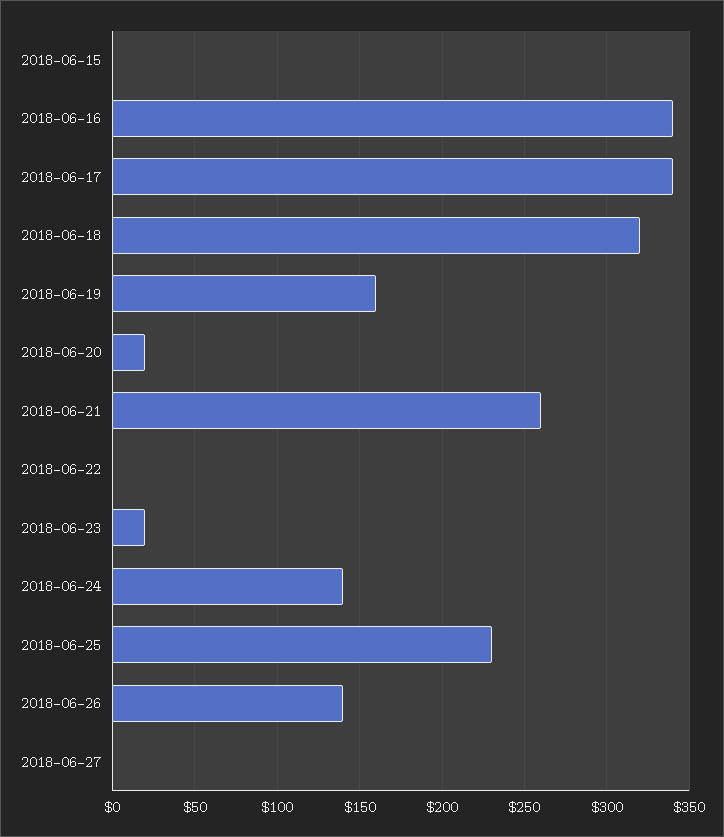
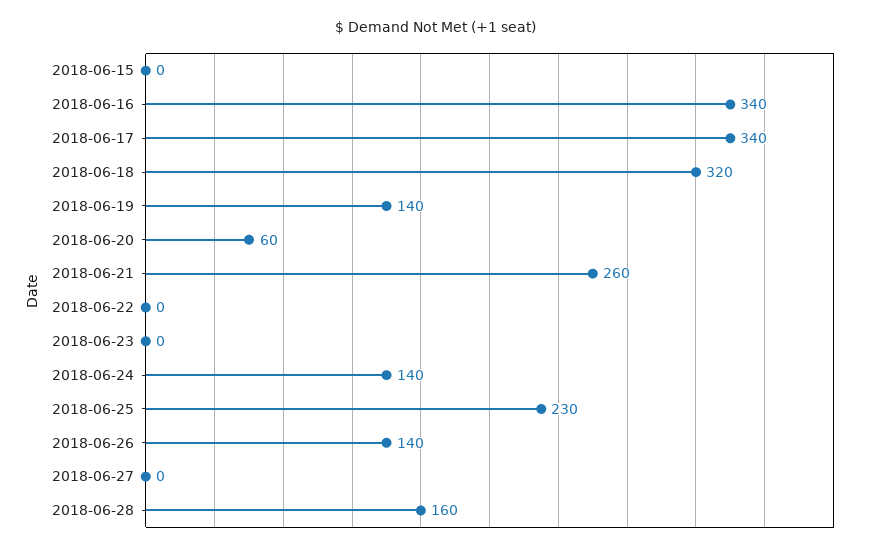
2018-06-19: 160 -> 140
2018-06-20: 20 -> 60
2018-06-23: 20 -> 0
2018-06-28: none -> 160

